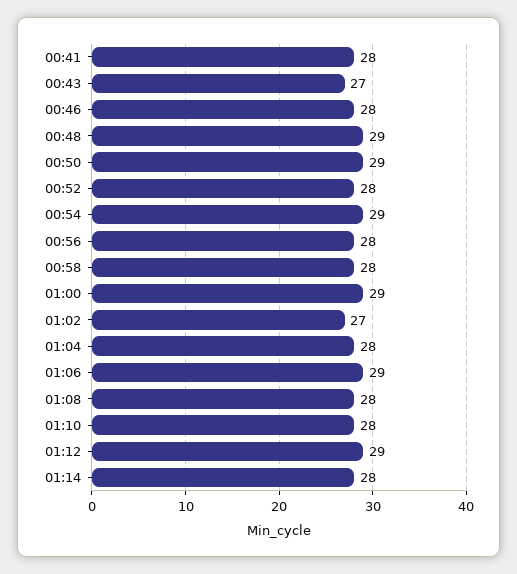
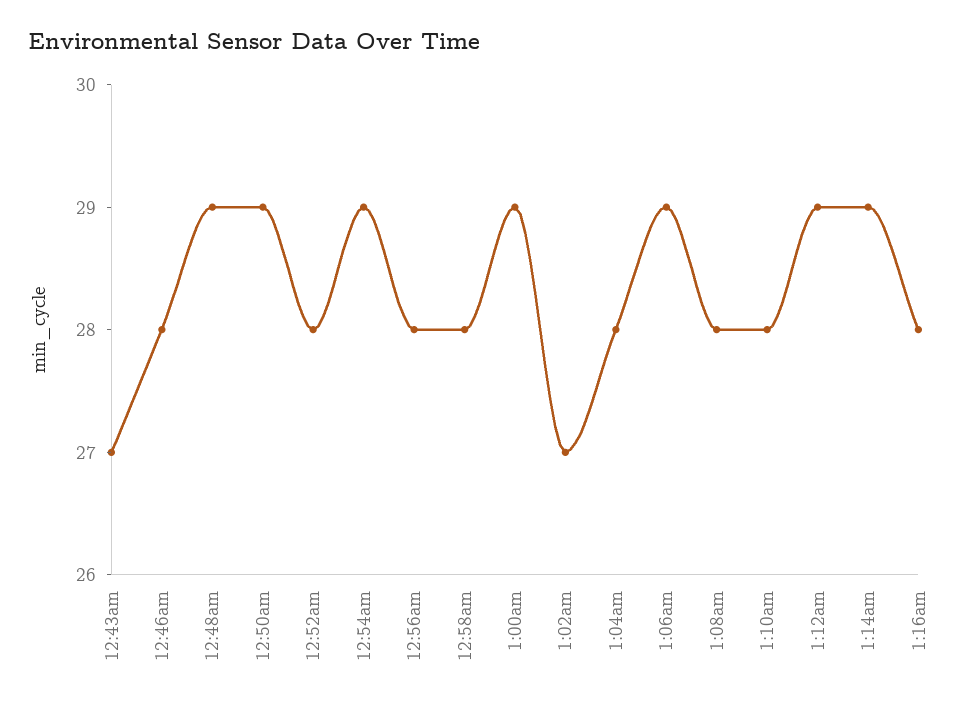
00:41: 28 -> none
01:14: 28 -> 29
1:16am: none -> 28

